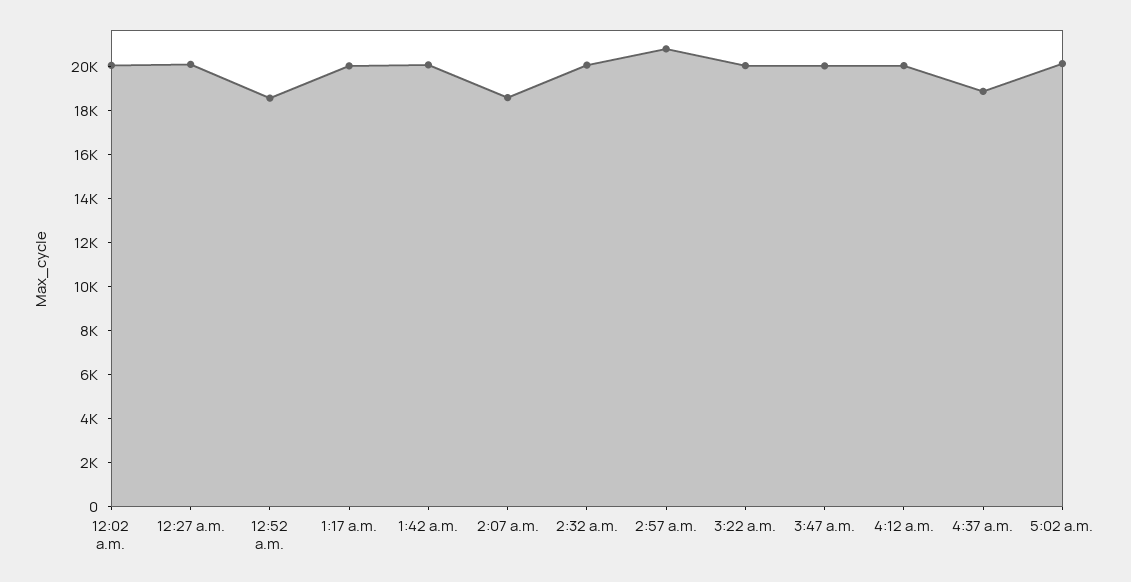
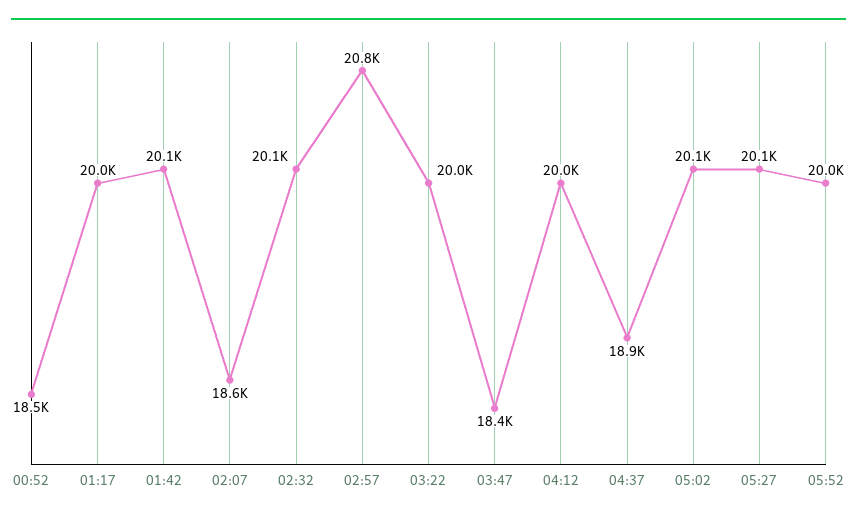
12:02 a.m.: 20000 -> none
12:27 a.m.: 20000 -> none
3:47 a.m.: 20000 -> 18400
05:27: none -> 20100
05:52: none -> 20000

